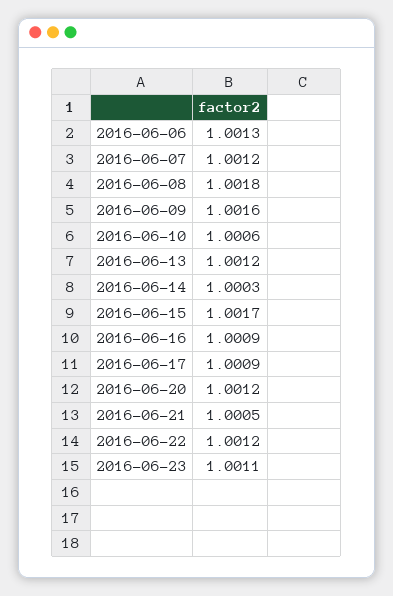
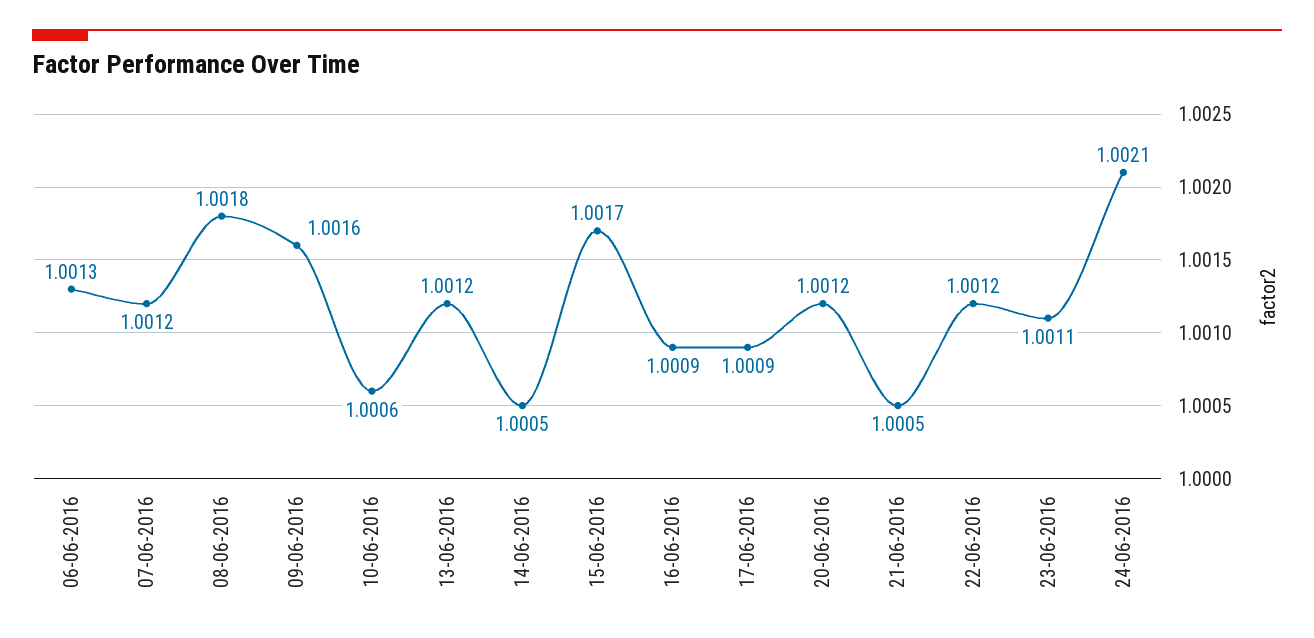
2016-06-14: 1.0003 -> 1.0005
24-06-2016: none -> 1.0021

